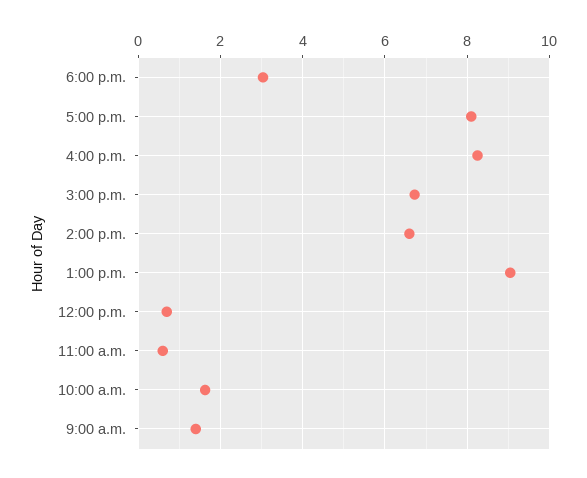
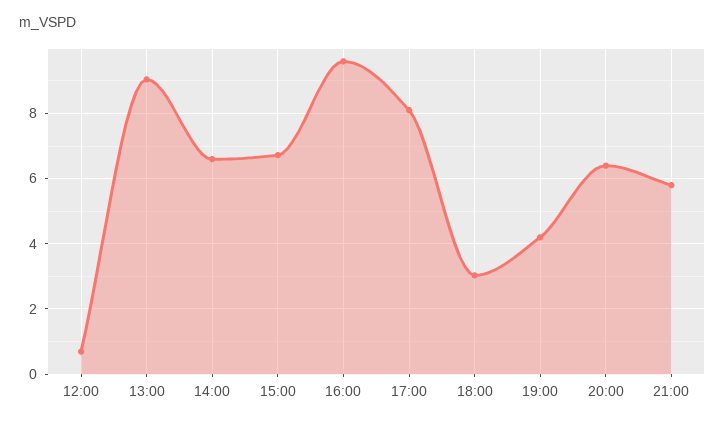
4:00 p.m.: 8.2 -> 9.6
11:00 a.m.: 0.6 -> none
10:00 a.m.: 1.6 -> none
9:00 a.m.: 1.4 -> none
19:00: none -> 4.2
20:00: none -> 6.4
21:00: none -> 5.8

